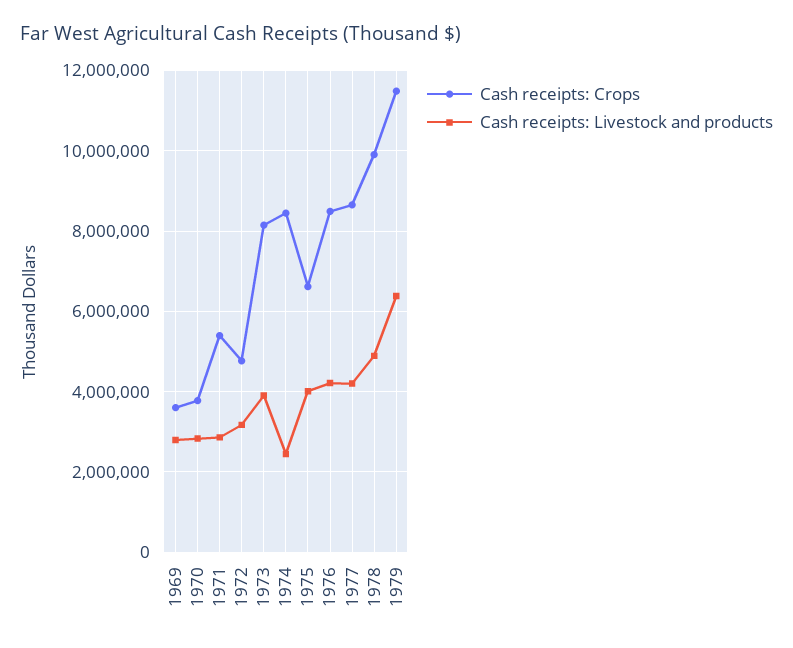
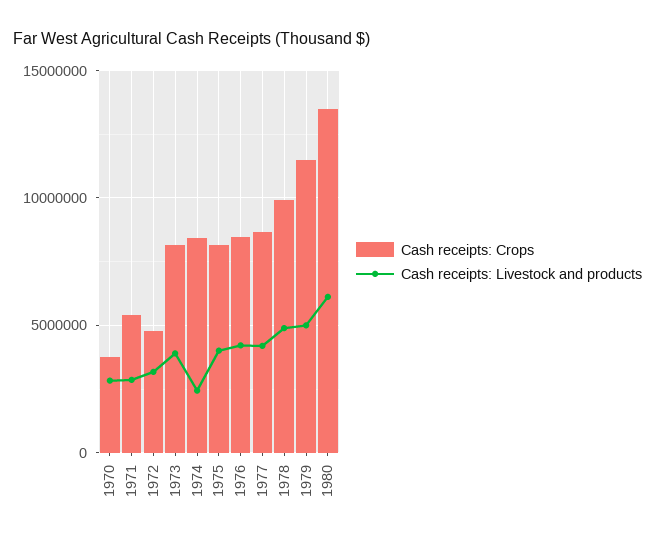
Cash receipts: Crops, 1969: 3600000 -> none
Cash receipts: Livestock and products, 1969: 2800000 -> none
Cash receipts: Crops, 1975: 6600000 -> 8000000
Cash receipts: Livestock and products, 1979: 6400000 -> 5000000
Cash receipts: Crops, 1980: none -> 13500000
Cash receipts: Livestock and products, 1980: none -> 6000000

